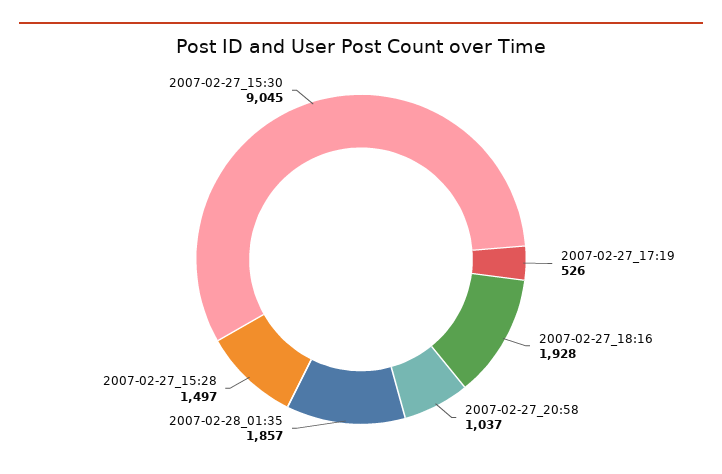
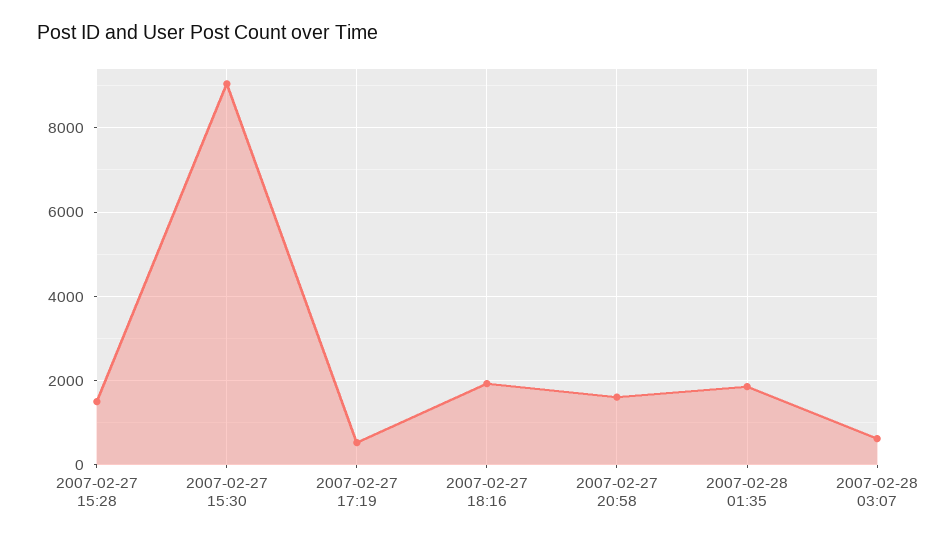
2007-02-27_20:58: 1037 -> 1600
2007-02-28 03:07: none -> 600

